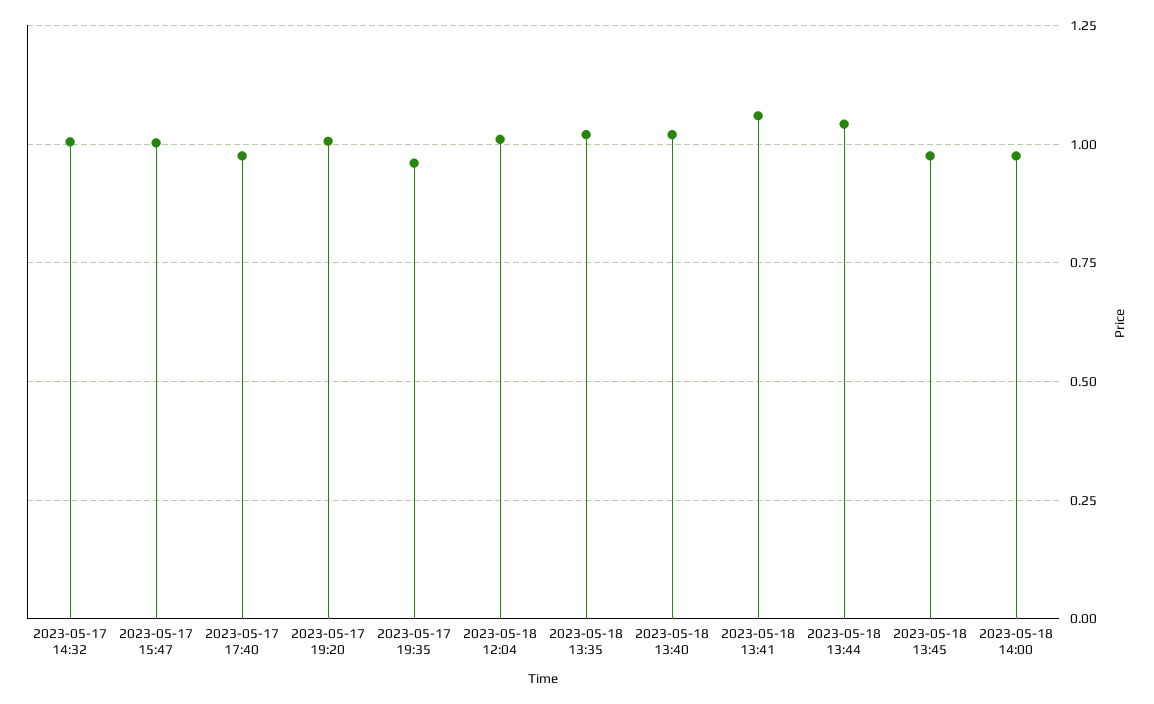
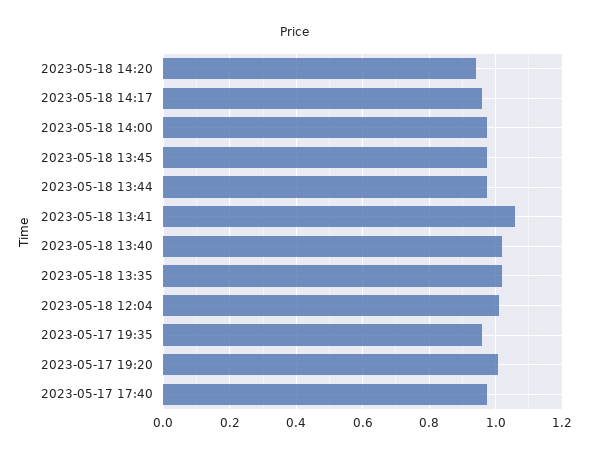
2023-05-17 14:32: 1 -> none
2023-05-17 15:47: 1 -> none
2023-05-18 13:44: 1.05 -> 0.98
2023-05-18 14:20: none -> 0.94
2023-05-18 14:17: none -> 0.96

